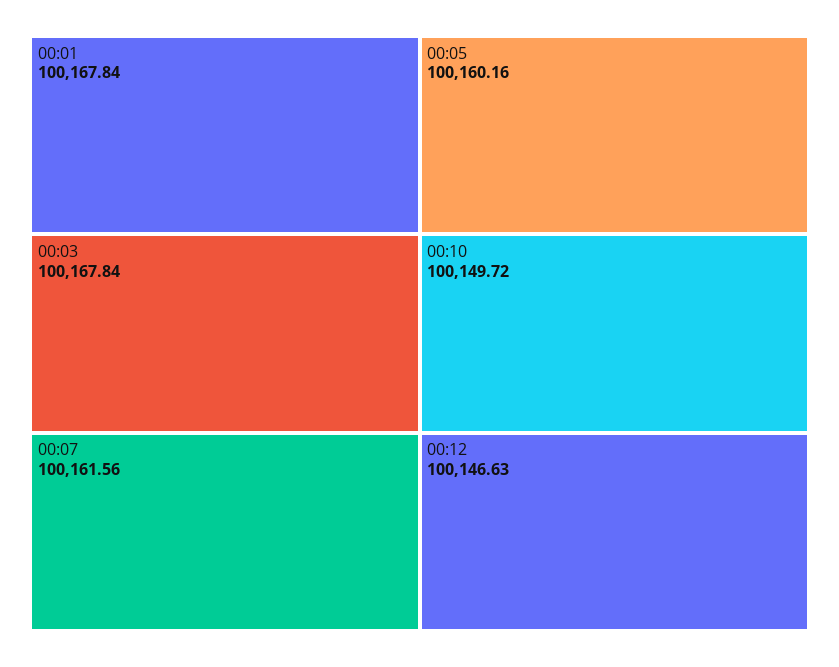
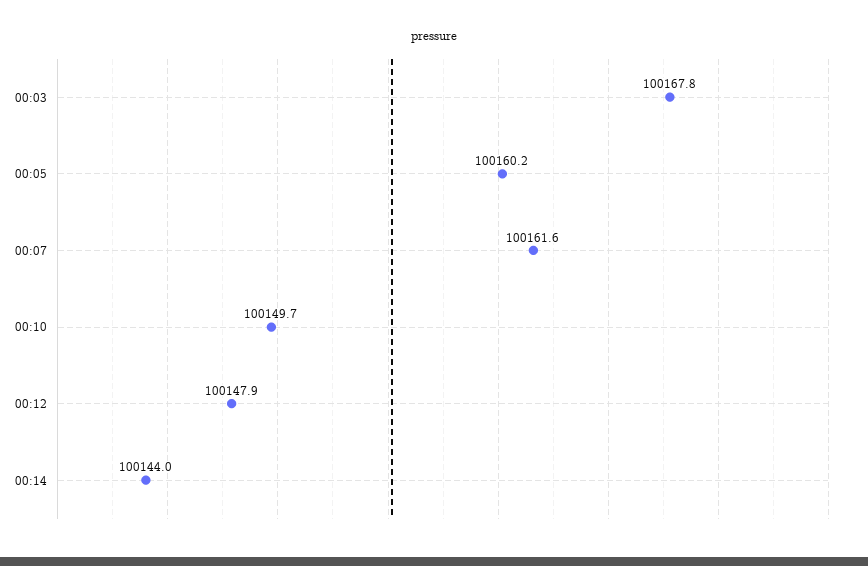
00:01: 100167.84 -> none
00:12: 100146.63 -> 100147.9
00:14: none -> 100144

